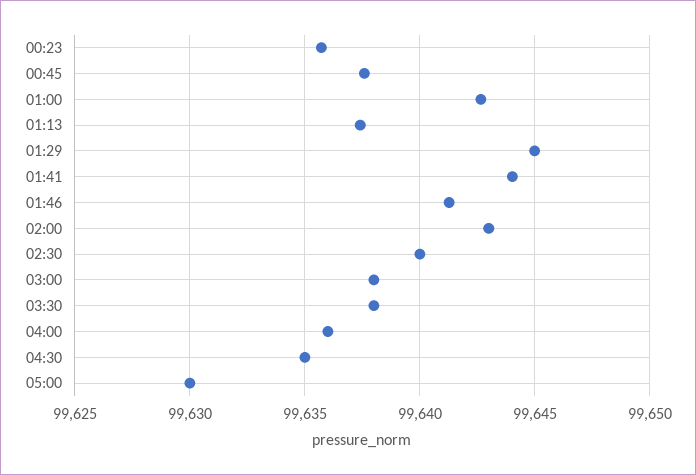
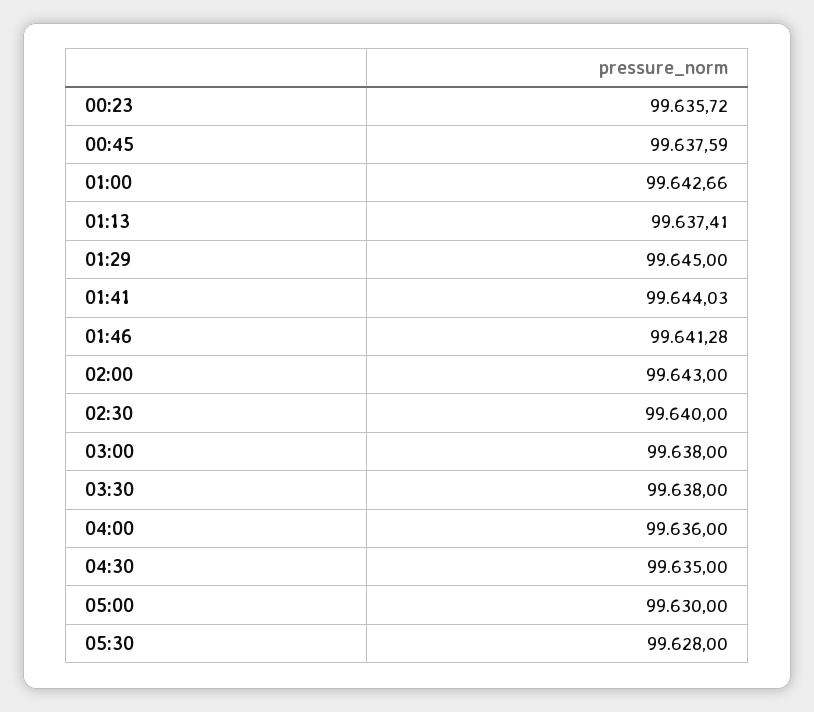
05:30: none -> 99628

